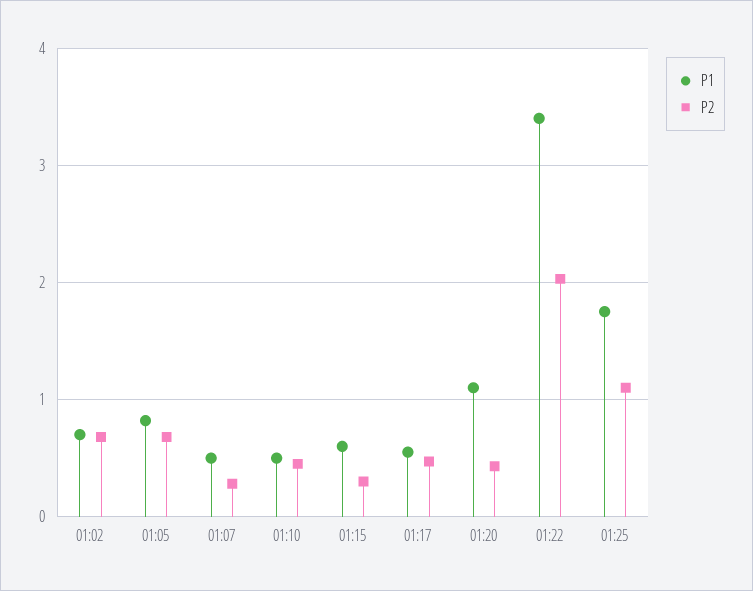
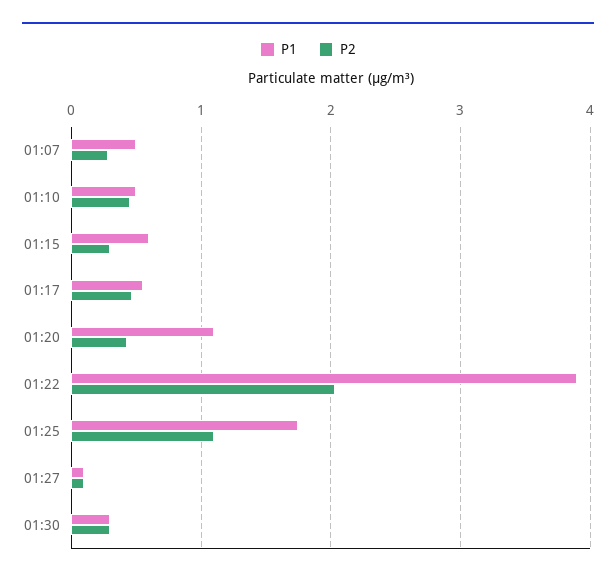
P1, 01:02: 0.7 -> none
P2, 01:02: 0.7 -> none
P1, 01:05: 0.8 -> none
P2, 01:05: 0.7 -> none
P1, 01:22: 3.4 -> 3.9
P1, 01:27: none -> 0.1
P2, 01:27: none -> 0.1
P1, 01:30: none -> 0.3
P2, 01:30: none -> 0.3

